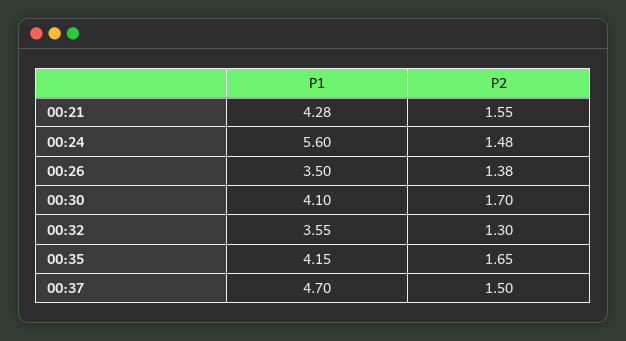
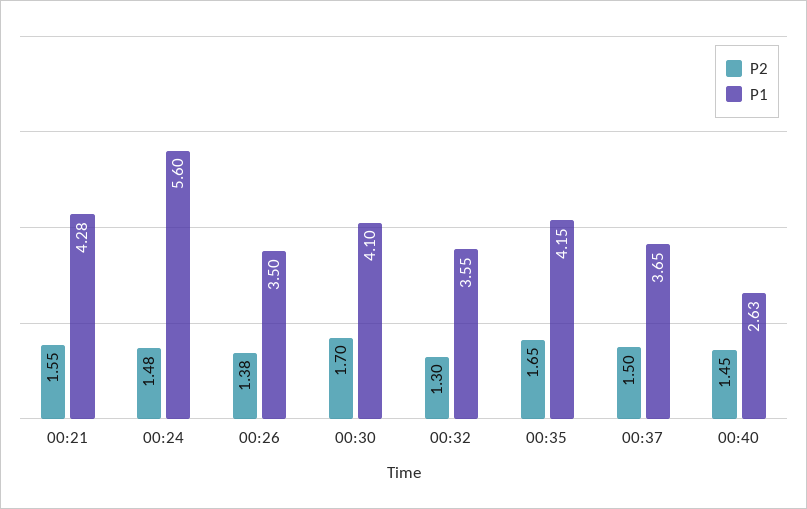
P1, 00:37: 4.7 -> 3.65
P2, 00:40: none -> 1.45
P1, 00:40: none -> 2.63

